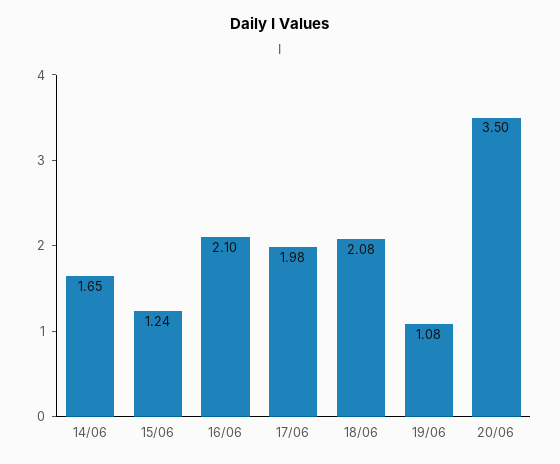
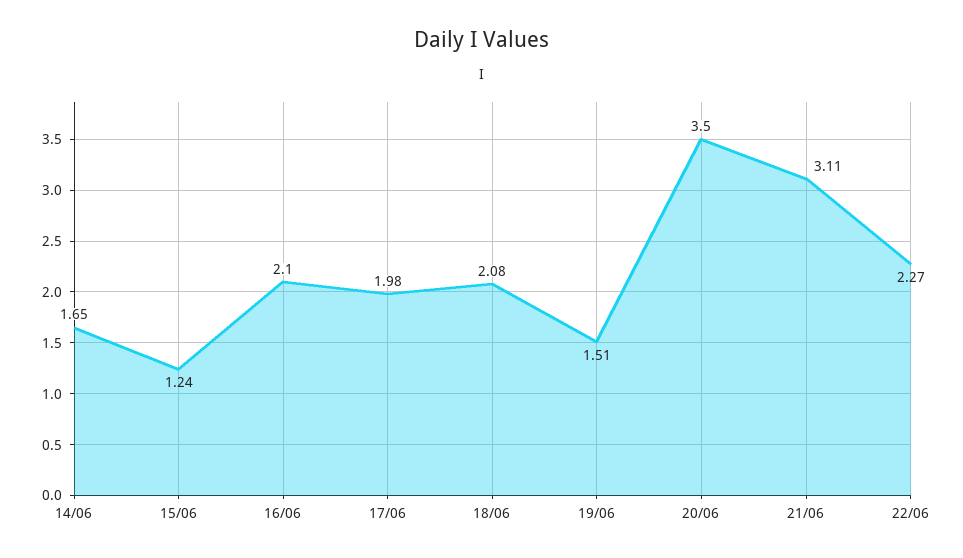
19/06: 1.08 -> 1.51
21/06: none -> 3.11
22/06: none -> 2.27

